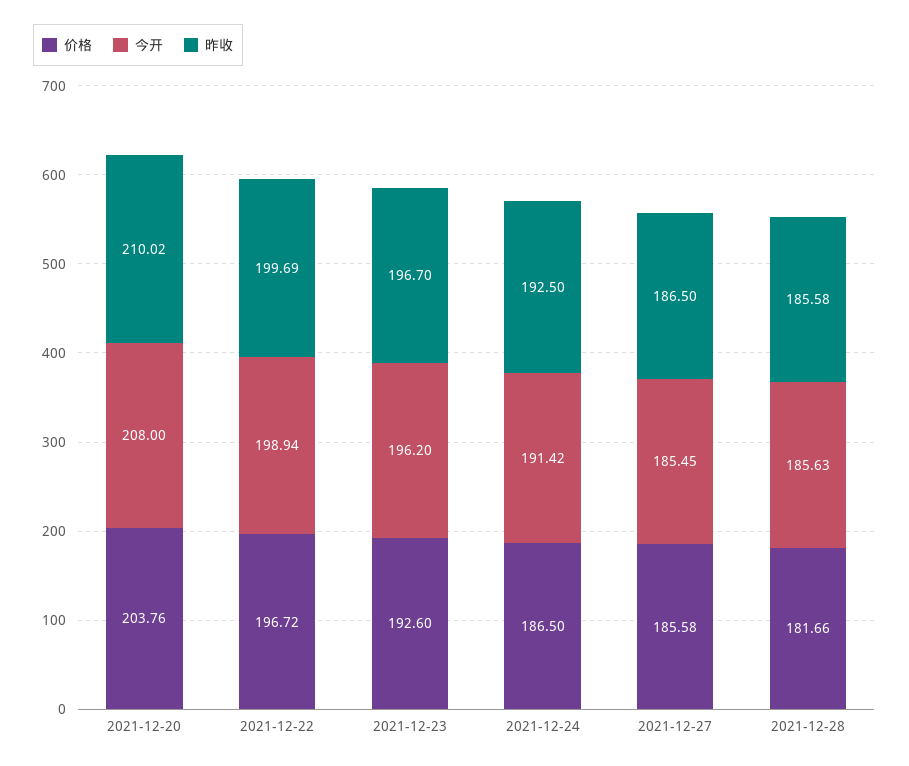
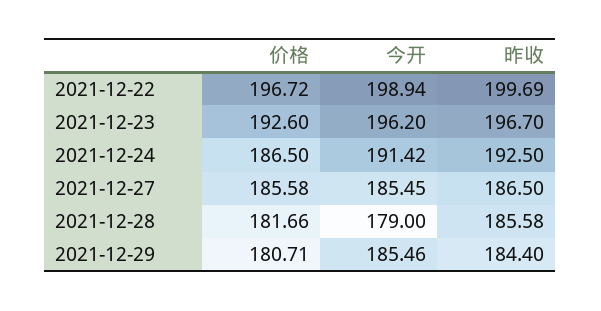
价格, 2021-12-20: 203.76 -> none
今开, 2021-12-20: 208 -> none
昨收, 2021-12-20: 210.02 -> none
今开, 2021-12-28: 185.63 -> 179
价格, 2021-12-29: none -> 180.71
今开, 2021-12-29: none -> 185.46
昨收, 2021-12-29: none -> 184.4

